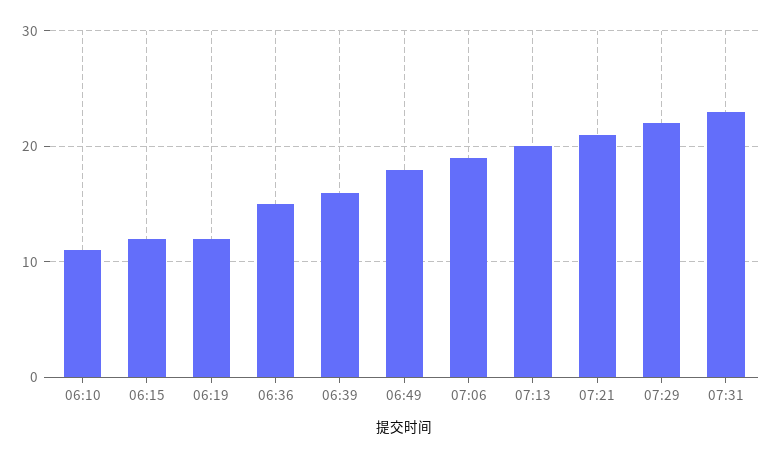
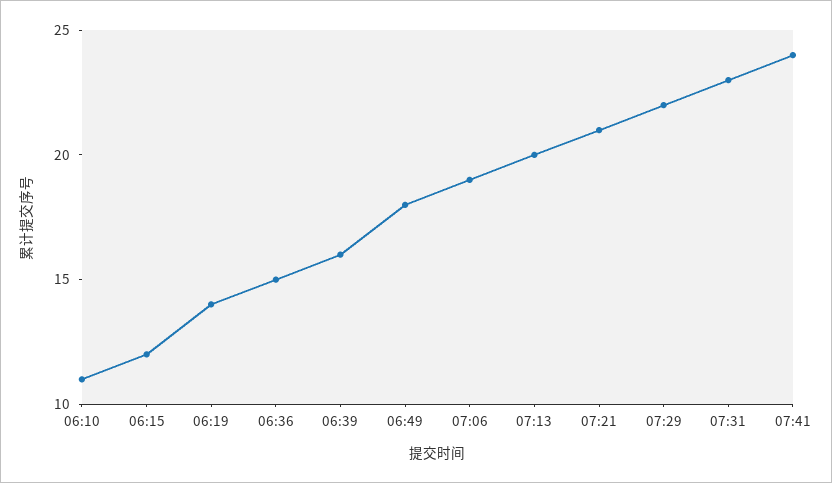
06:19: 12 -> 14
07:41: none -> 24

